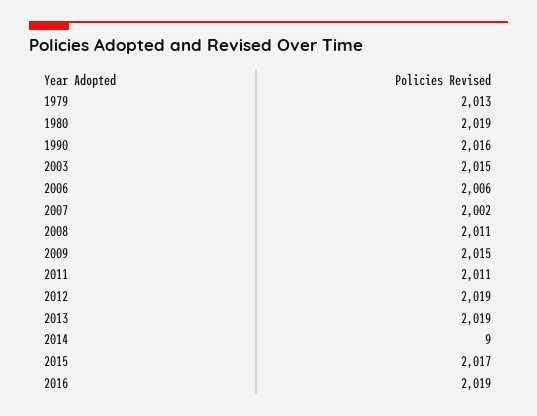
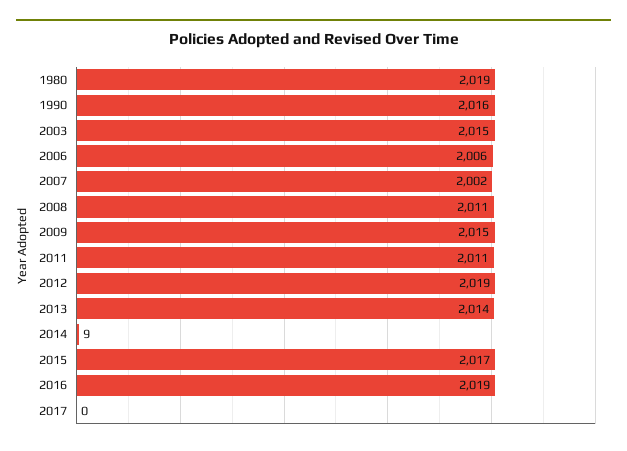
1979: 2013 -> none
2013: 2019 -> 2014
2017: none -> 0

